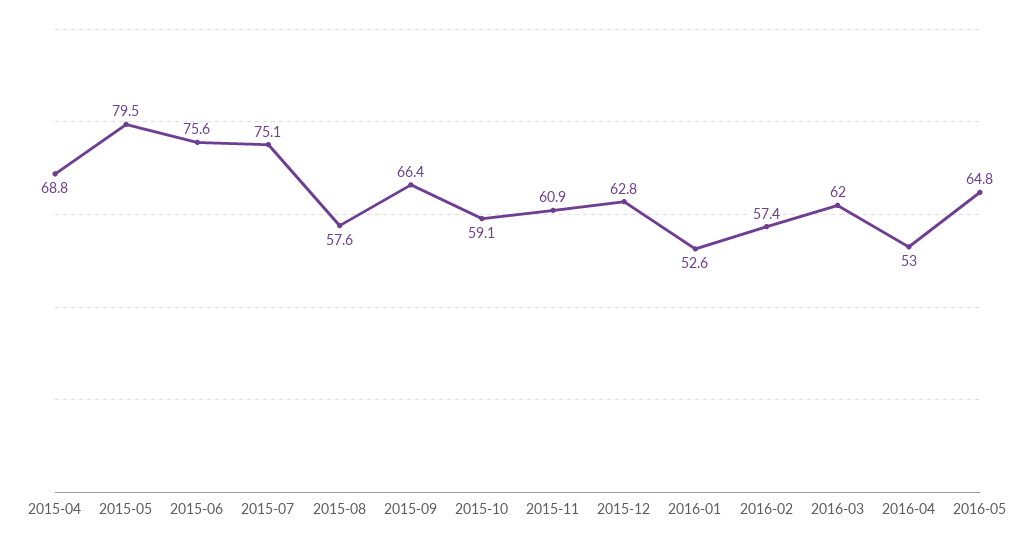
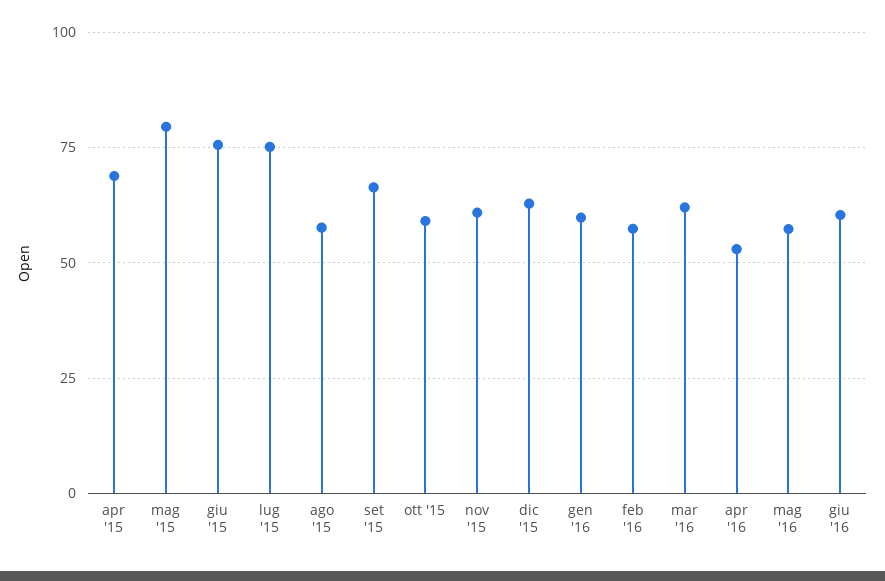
2016-01: 52.6 -> 60
2016-05: 64.8 -> 57.5
giu '16: none -> 60

